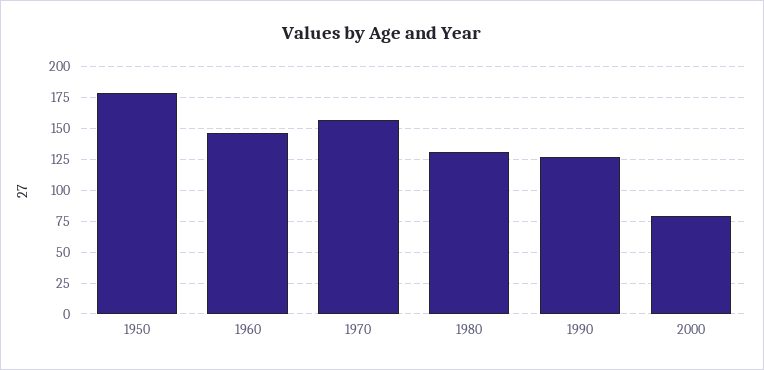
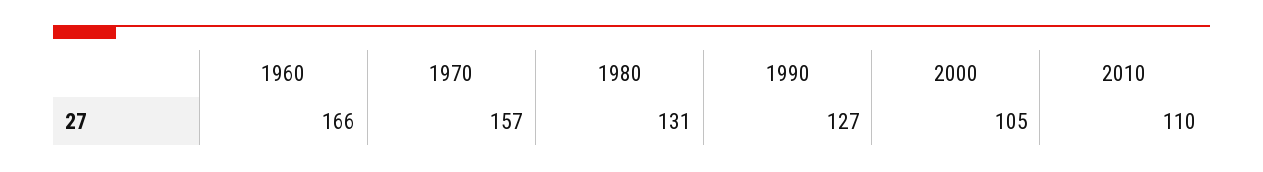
1950: 180 -> none
1960: 145 -> 166
2000: 80 -> 105
2010: none -> 110

